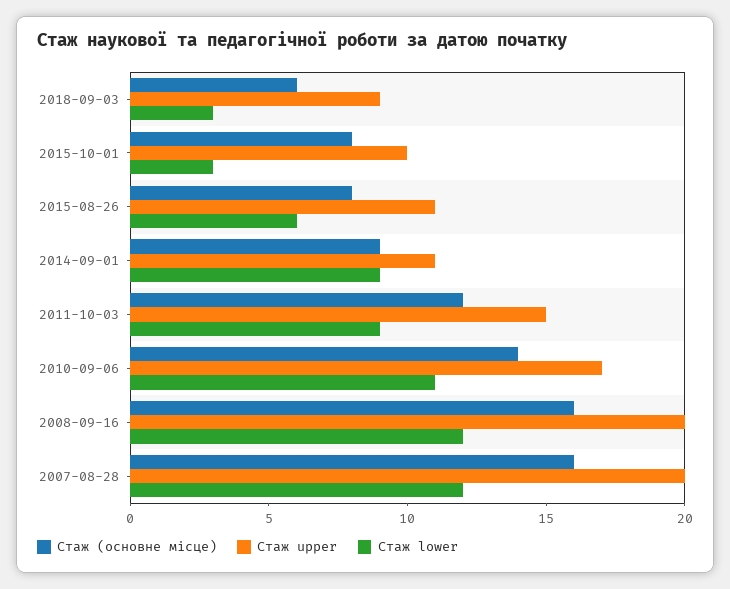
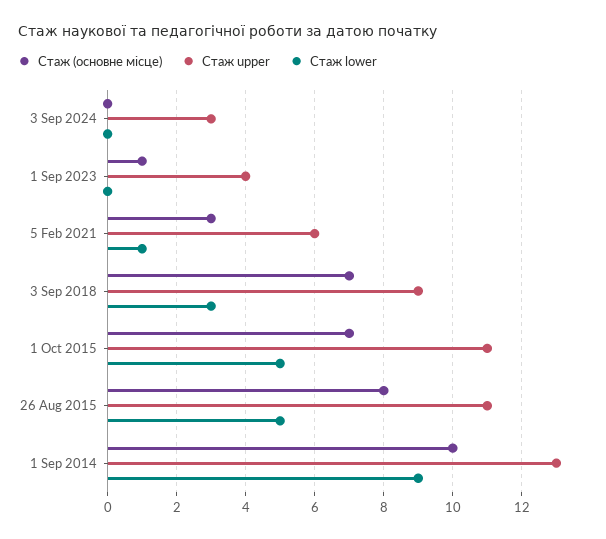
Стаж (основне місце), 2018-09-03: 6 -> 7
Стаж (основне місце), 2015-10-01: 8 -> 7
Стаж upper, 2015-10-01: 10 -> 11
Стаж lower, 2015-10-01: 3 -> 5
Стаж lower, 2015-08-26: 6 -> 5
Стаж (основне місце), 2014-09-01: 9 -> 10
Стаж upper, 2014-09-01: 11 -> 13
Стаж (основне місце), 2011-10-03: 12 -> none
Стаж upper, 2011-10-03: 15 -> none
Стаж lower, 2011-10-03: 9 -> none
Стаж (основне місце), 2010-09-06: 14 -> none
Стаж upper, 2010-09-06: 17 -> none
Стаж lower, 2010-09-06: 11 -> none
Стаж (основне місце), 2008-09-16: 16 -> none
Стаж upper, 2008-09-16: 20 -> none
Стаж lower, 2008-09-16: 12 -> none
Стаж (основне місце), 2007-08-28: 16 -> none
Стаж upper, 2007-08-28: 20 -> none
Стаж lower, 2007-08-28: 12 -> none
Стаж (основне місце), 3 Sep 2024: none -> 0
Стаж upper, 3 Sep 2024: none -> 3
Стаж lower, 3 Sep 2024: none -> 0
Стаж (основне місце), 1 Sep 2023: none -> 1
Стаж upper, 1 Sep 2023: none -> 4
Стаж lower, 1 Sep 2023: none -> 0
Стаж (основне місце), 5 Feb 2021: none -> 3
Стаж upper, 5 Feb 2021: none -> 6
Стаж lower, 5 Feb 2021: none -> 1

